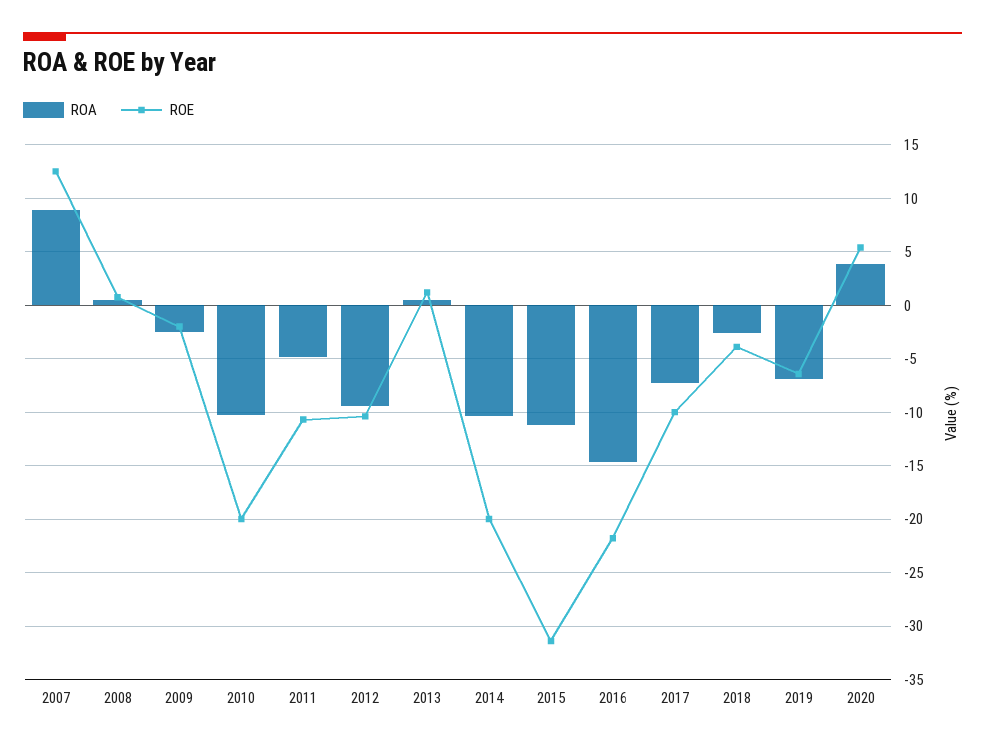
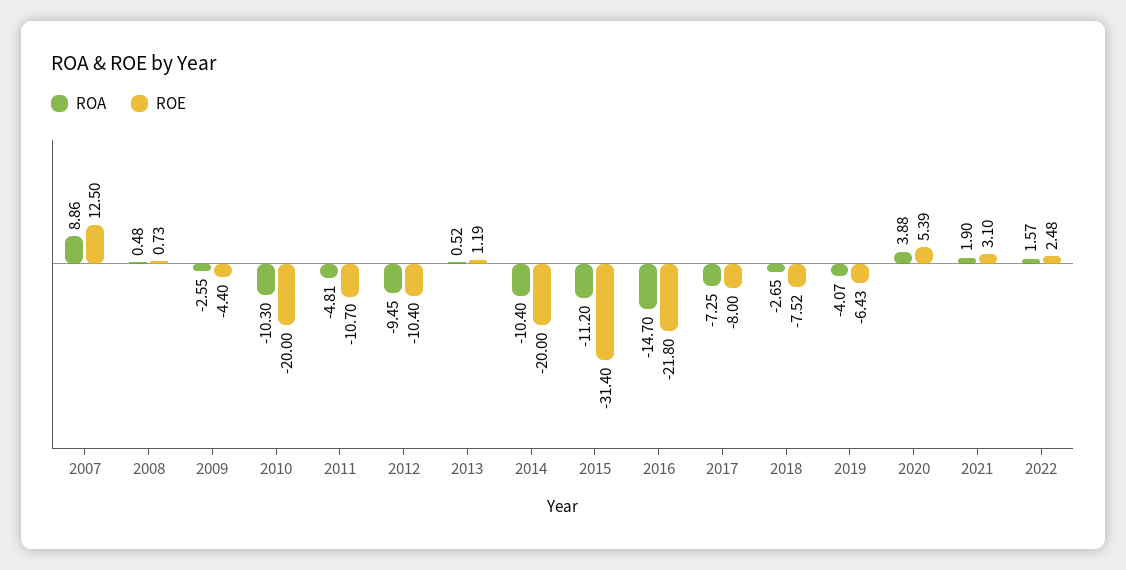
ROE, 2009: -2 -> -4.4
ROE, 2017: -10 -> -8
ROE, 2018: -4 -> -7.52
ROA, 2019: -7 -> -4.07
ROA, 2021: none -> 1.9
ROE, 2021: none -> 3.1
ROA, 2022: none -> 1.57
ROE, 2022: none -> 2.48

